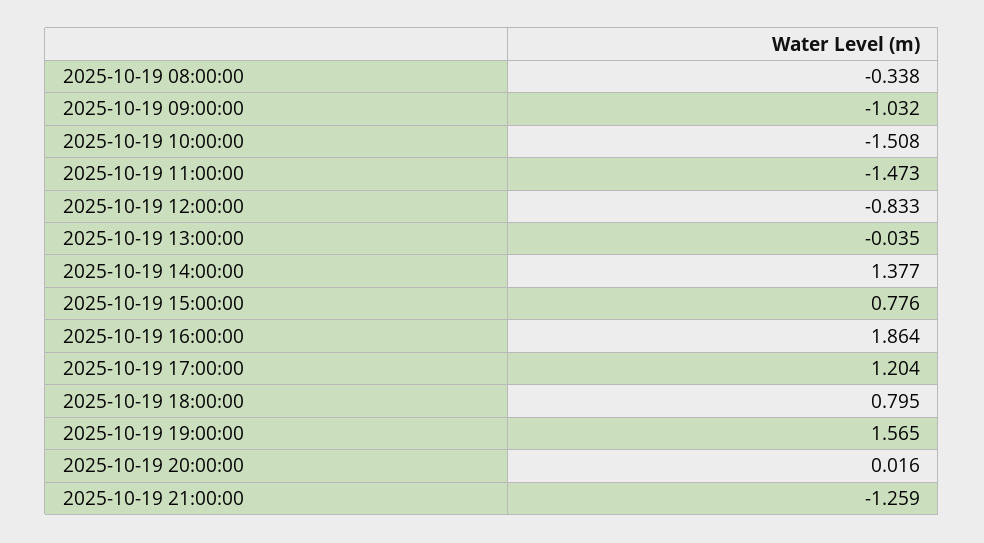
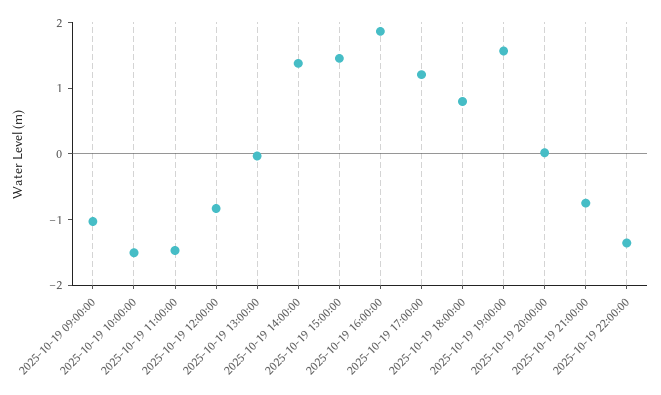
2025-10-19 08:00:00: -0.338 -> none
2025-10-19 15:00:00: 0.776 -> 1.4
2025-10-19 21:00:00: -1.259 -> -0.8
2025-10-19 22:00:00: none -> -1.4

